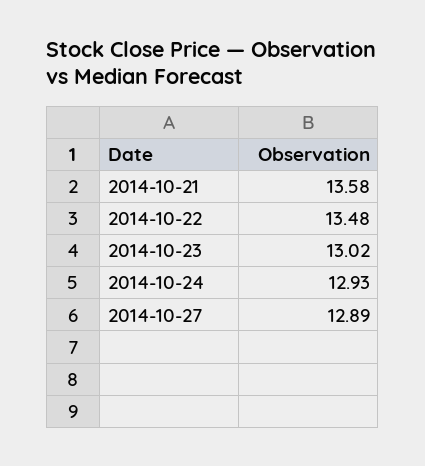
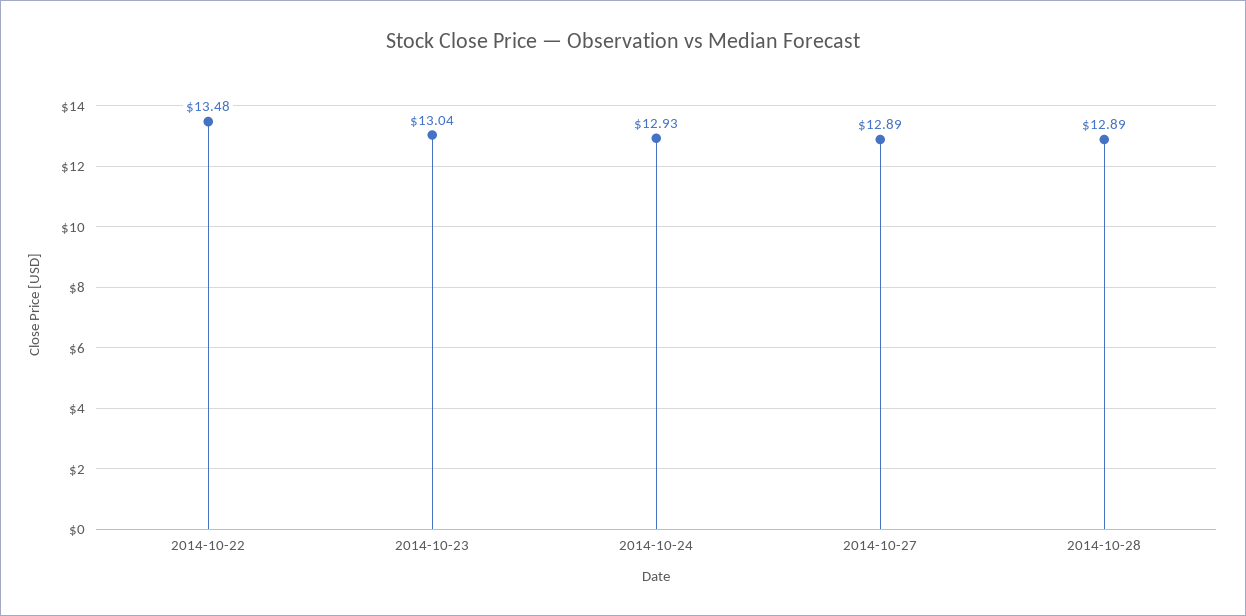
2014-10-21: 13.58 -> none
2014-10-23: 13.02 -> 13.04
2014-10-28: none -> 12.89

